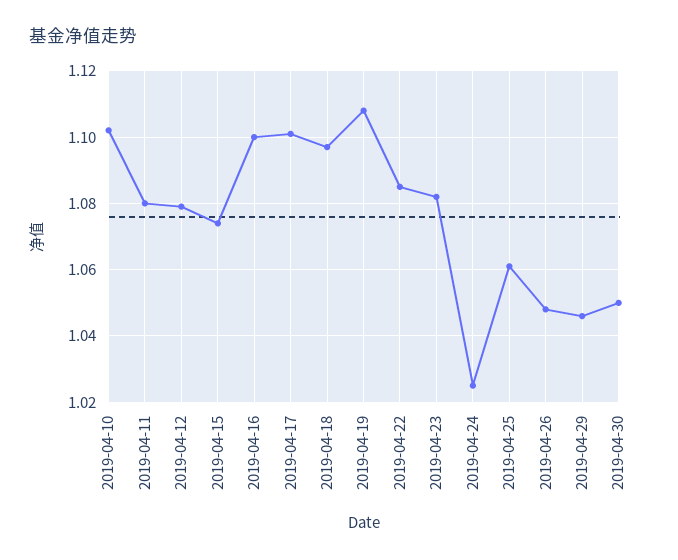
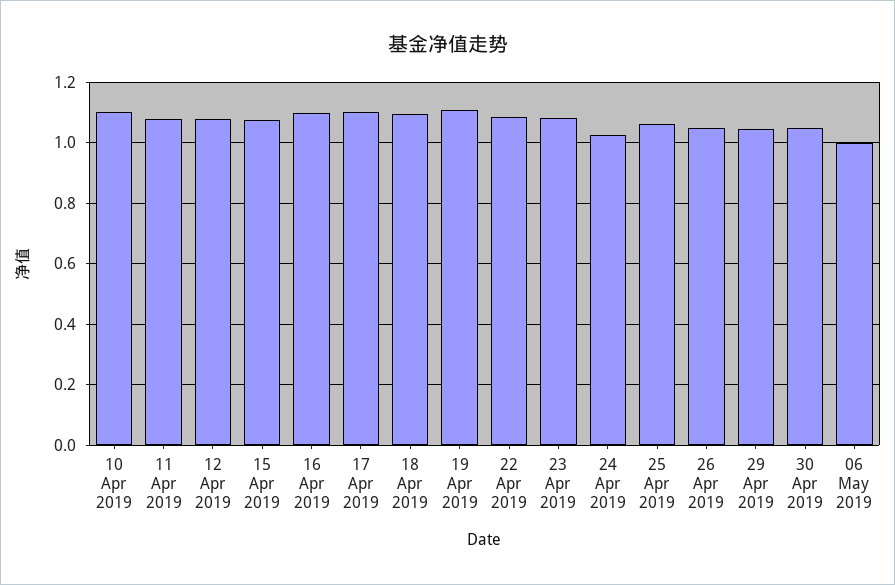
06 May 2019: none -> 1

